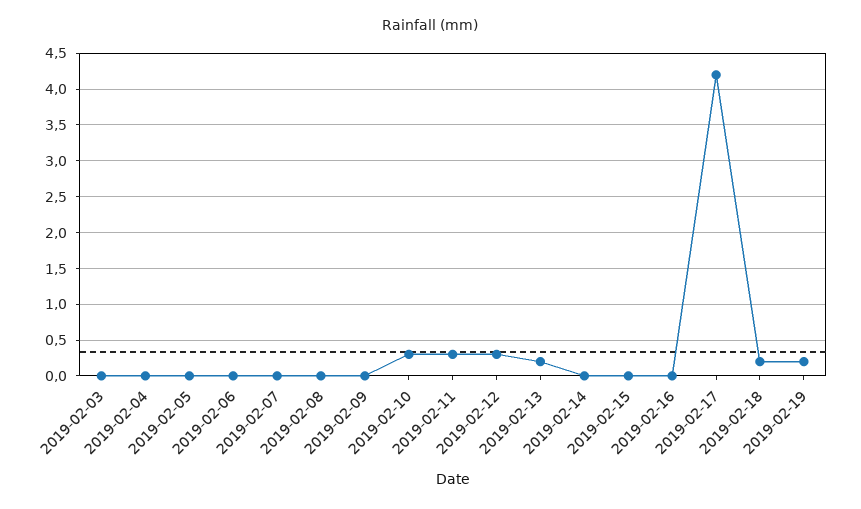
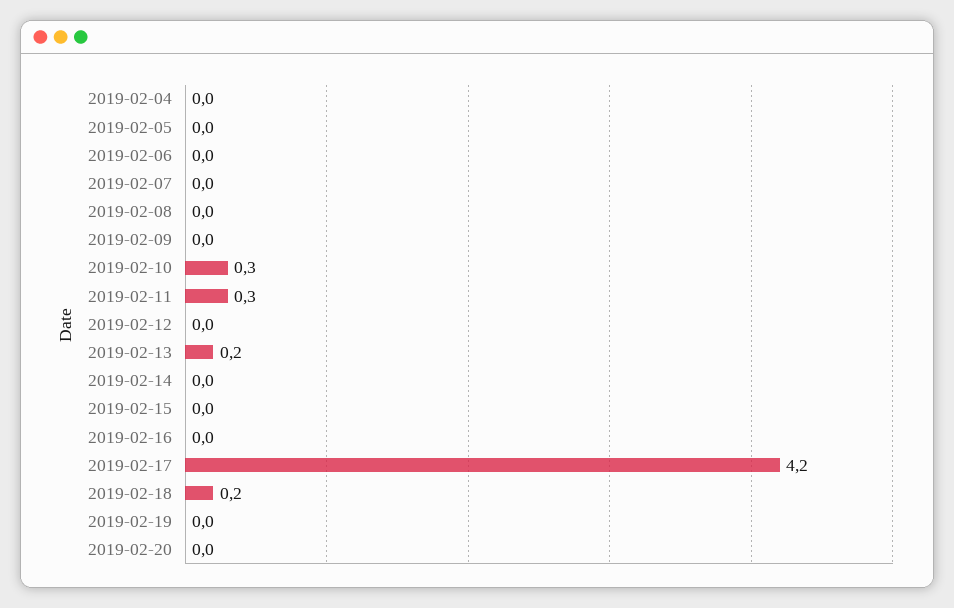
2019-02-03: 0 -> none
2019-02-12: 0.3 -> 0
2019-02-19: 0.2 -> 0
2019-02-20: none -> 0

